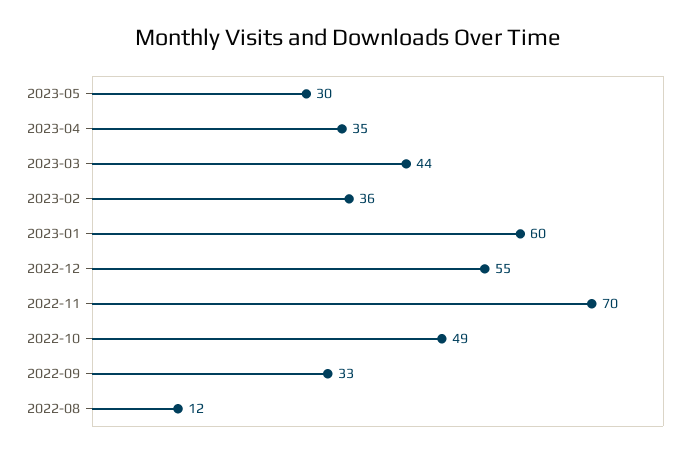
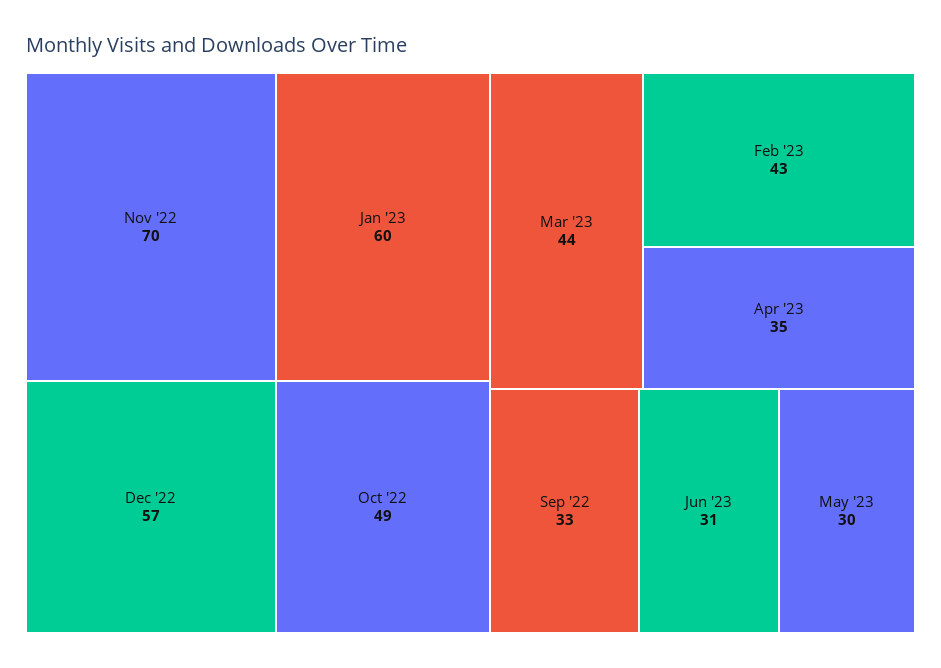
2023-02: 36 -> 43
2022-12: 55 -> 57
2022-08: 12 -> none
Jun '23: none -> 31

